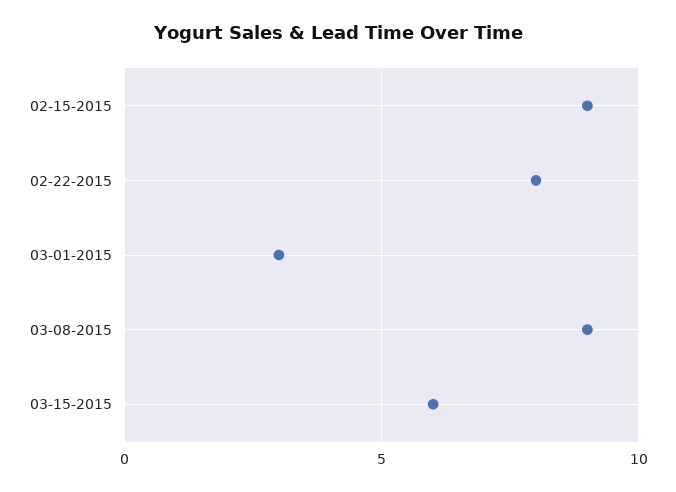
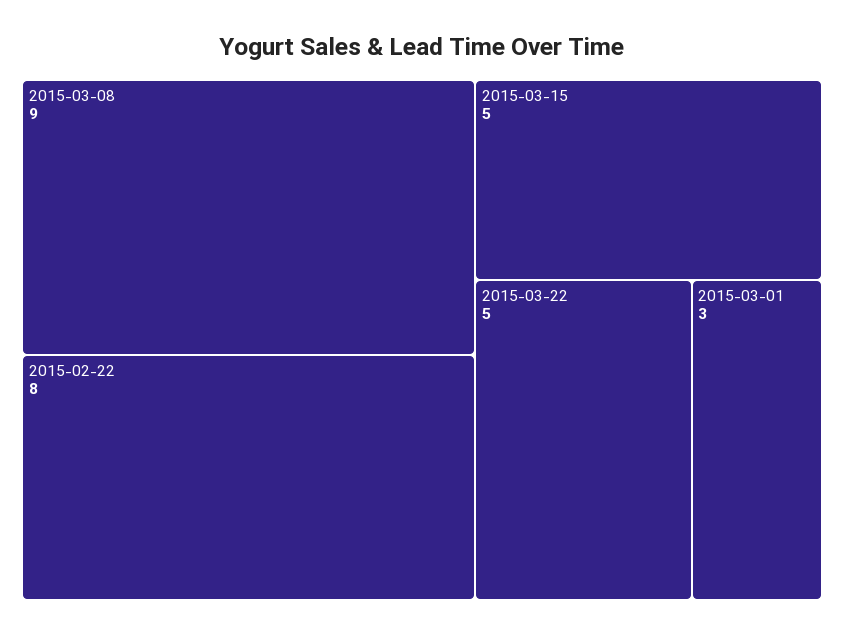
02-15-2015: 9 -> none
03-15-2015: 6 -> 5
2015-03-22: none -> 5

